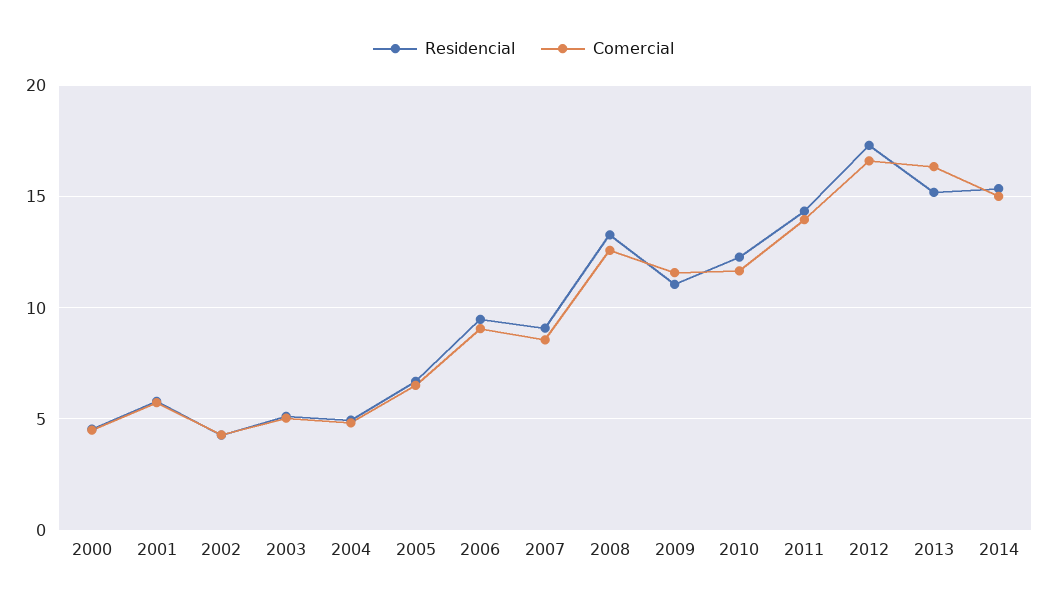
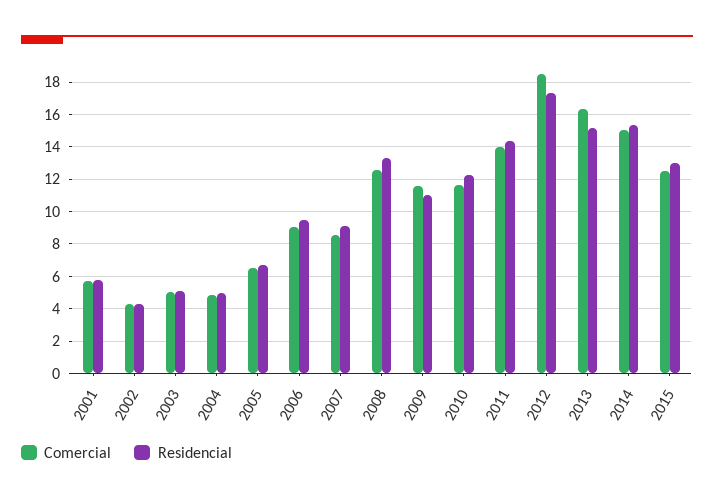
Residencial, 2000: 4.5 -> none
Comercial, 2000: 4.5 -> none
Comercial, 2012: 16.5 -> 18.5
Comercial, 2015: none -> 12.5
Residencial, 2015: none -> 13

